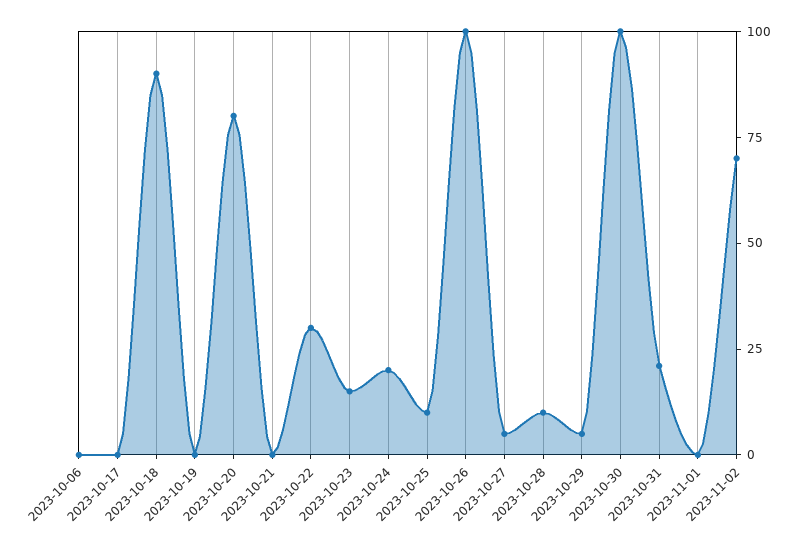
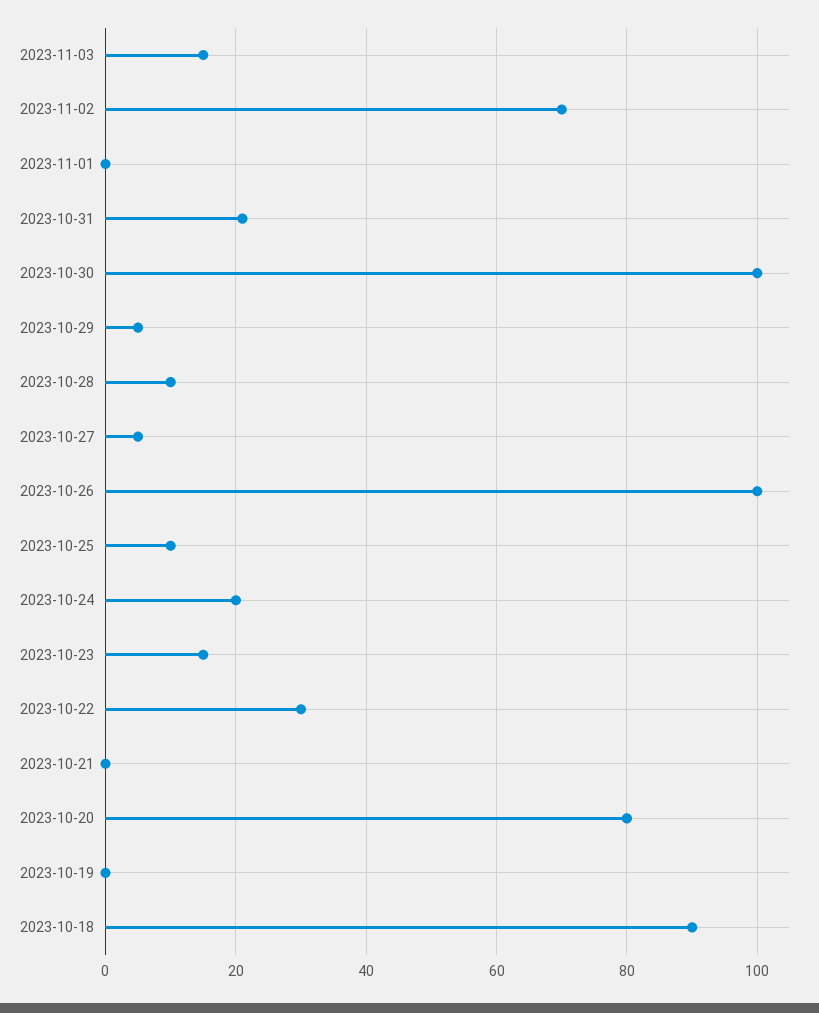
2023-10-06: 0 -> none
2023-10-17: 0 -> none
2023-11-03: none -> 15

